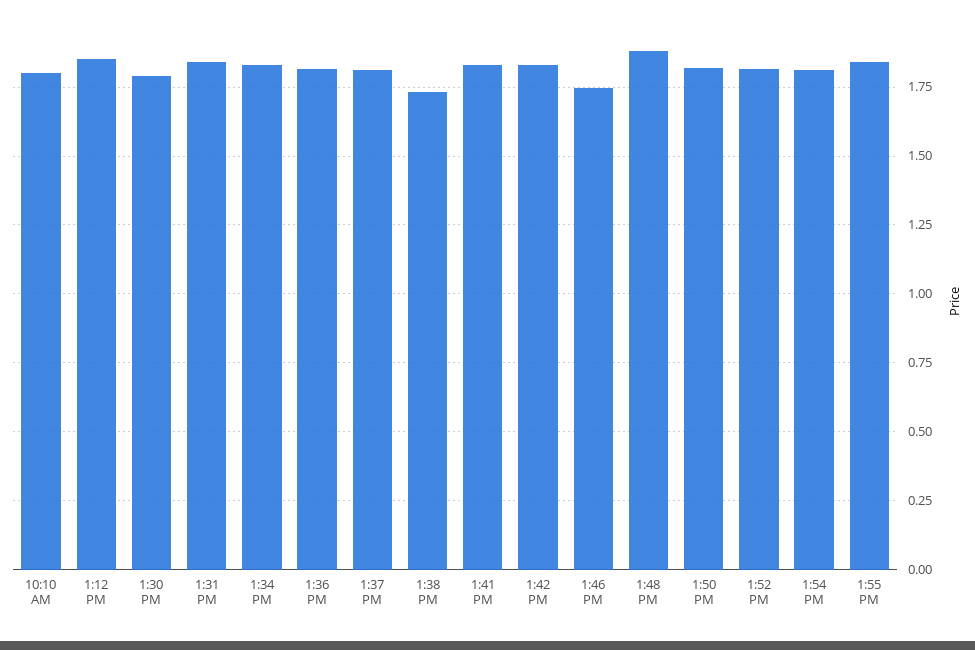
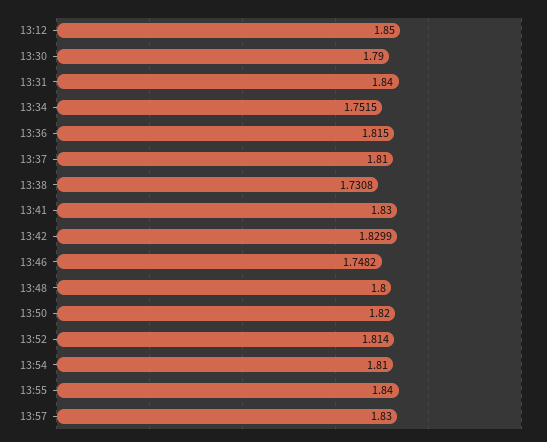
10:10 AM: 1.8 -> none
1:34 PM: 1.825 -> 1.7515
1:48 PM: 1.875 -> 1.8
13:57: none -> 1.83

